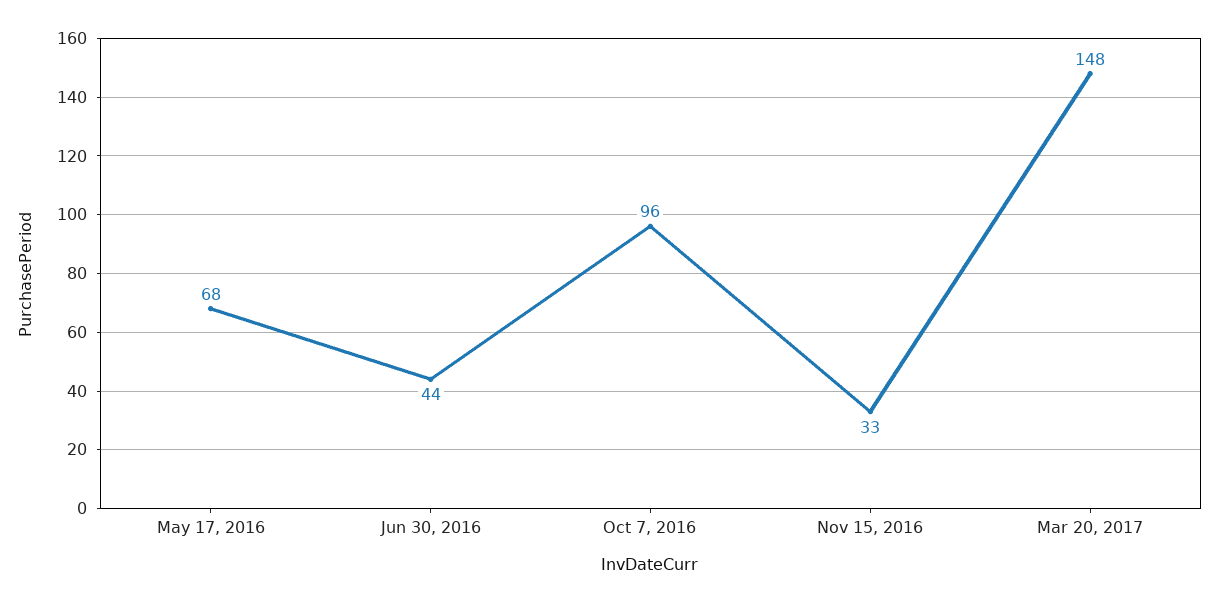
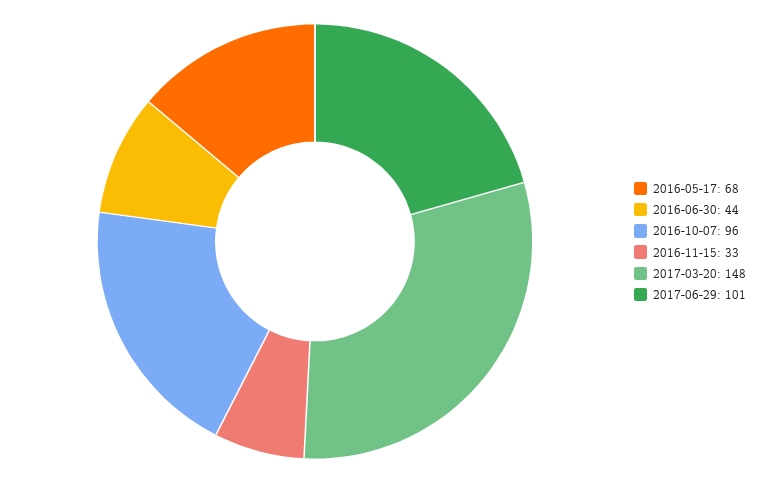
2017-06-29: none -> 101

